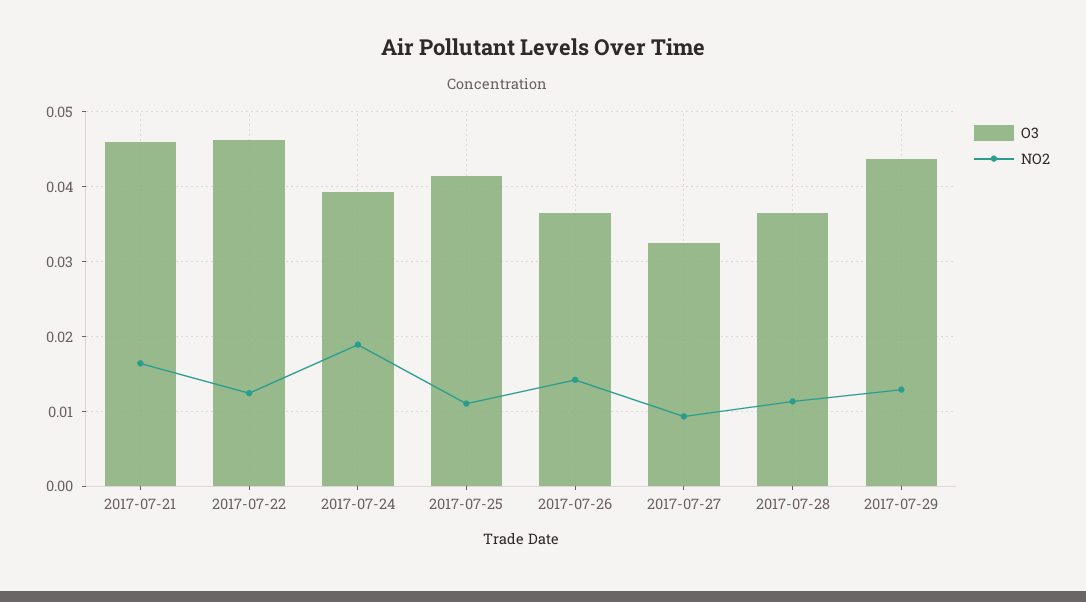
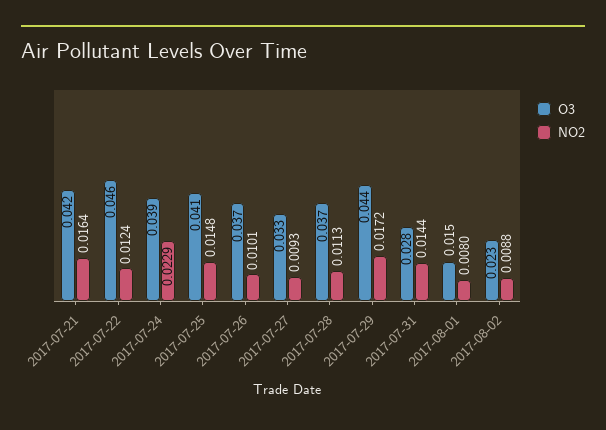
O3, 2017-07-21: 0.046 -> 0.042
NO2, 2017-07-24: 0.019 -> 0.0229
NO2, 2017-07-25: 0.011 -> 0.0148
NO2, 2017-07-26: 0.014 -> 0.0101
NO2, 2017-07-29: 0.013 -> 0.0172
O3, 2017-07-31: none -> 0.028
NO2, 2017-07-31: none -> 0.0144
O3, 2017-08-01: none -> 0.015
NO2, 2017-08-01: none -> 0.008
O3, 2017-08-02: none -> 0.023
NO2, 2017-08-02: none -> 0.0088

